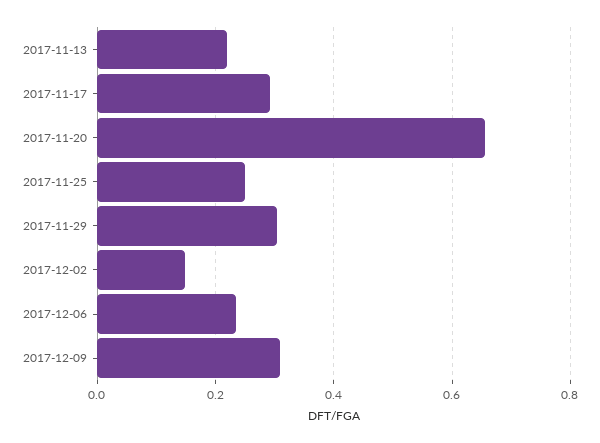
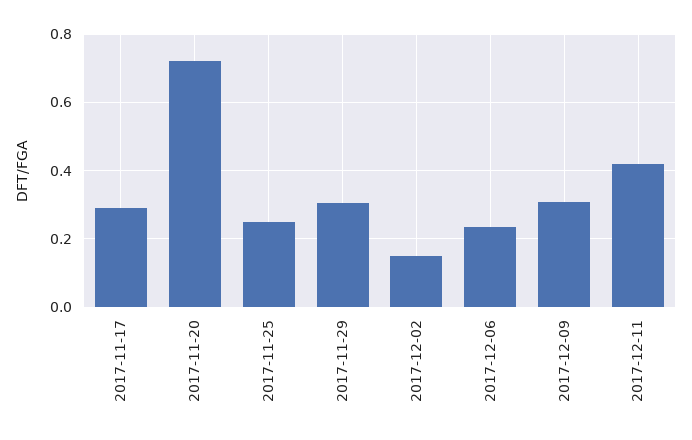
2017-11-13: 0.22 -> none
2017-11-20: 0.66 -> 0.72
2017-12-11: none -> 0.42

